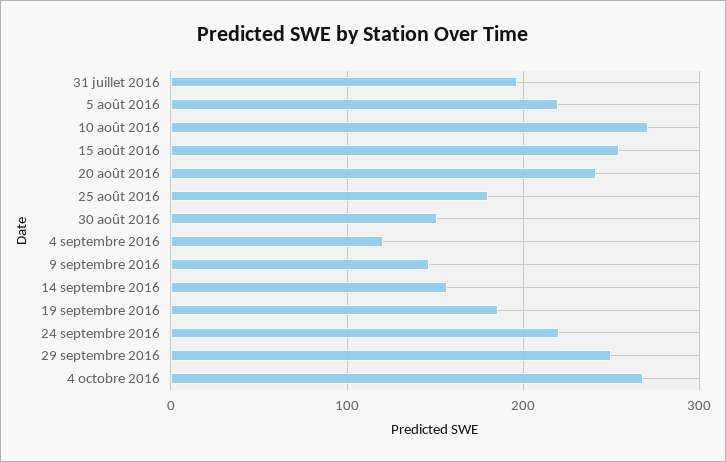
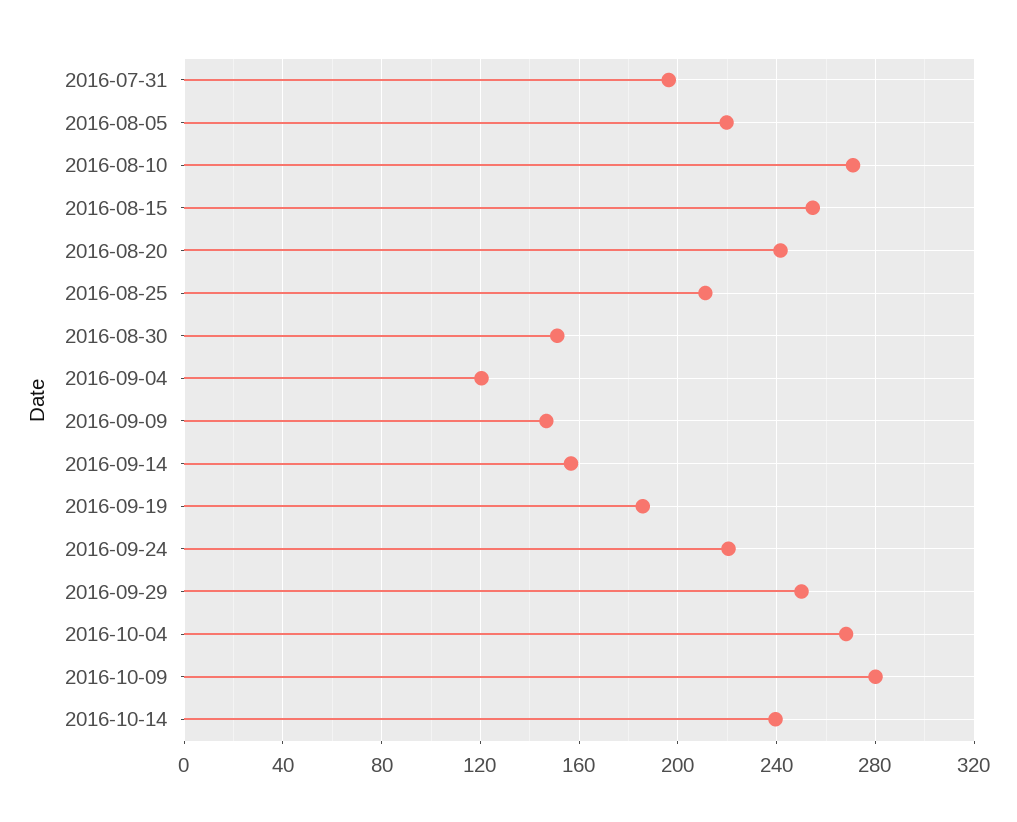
25 août 2016: 180 -> 210
2016-10-09: none -> 280
2016-10-14: none -> 240

